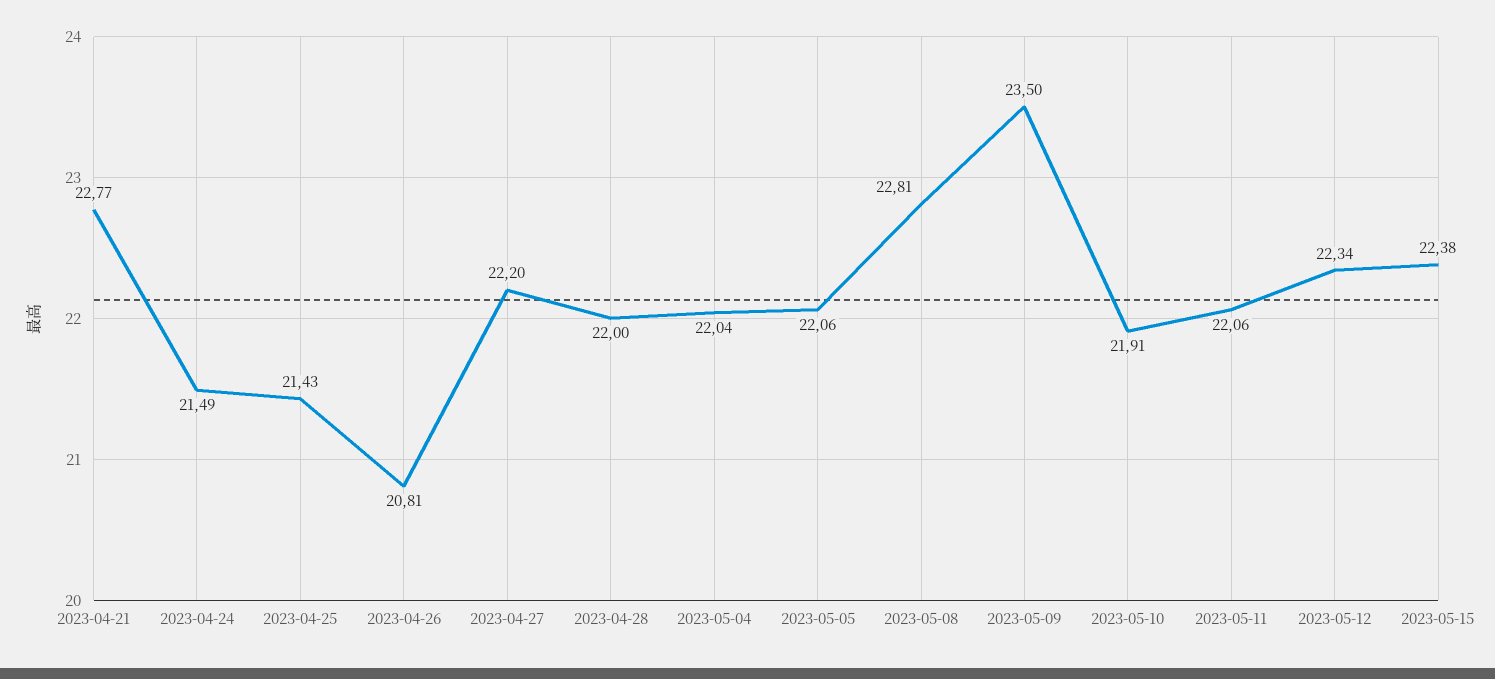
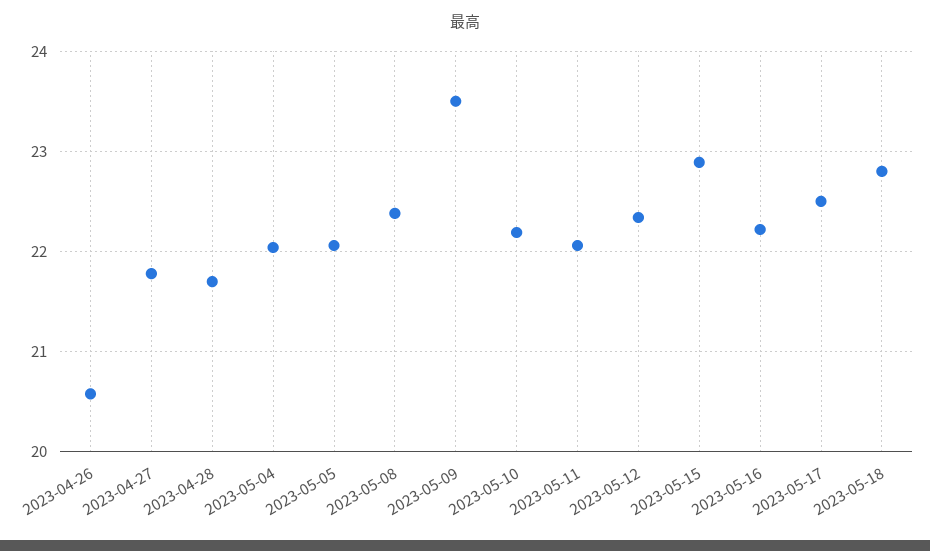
2023-04-21: 22.77 -> none
2023-04-24: 21.49 -> none
2023-04-25: 21.43 -> none
2023-04-26: 20.81 -> 20.6
2023-04-27: 22.2 -> 21.8
2023-04-28: 22 -> 21.7
2023-05-08: 22.81 -> 22.4
2023-05-10: 21.91 -> 22.2
2023-05-15: 22.38 -> 22.9
2023-05-16: none -> 22.2
2023-05-17: none -> 22.5
2023-05-18: none -> 22.8

